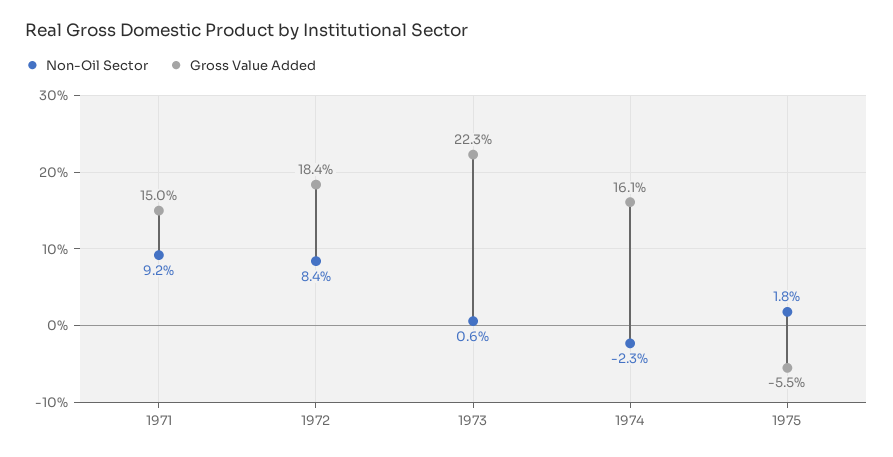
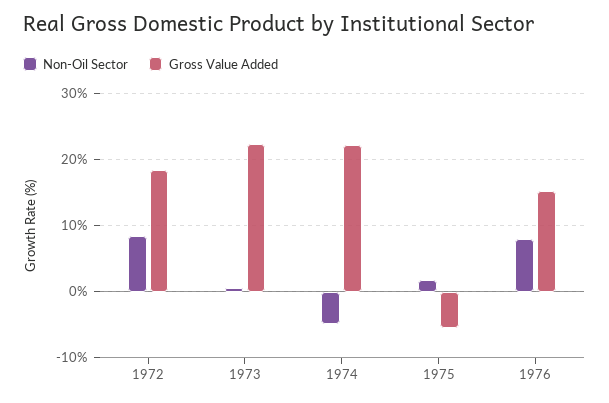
Non-Oil Sector, 1971: 9.2 -> none
Gross Value Added, 1971: 15 -> none
Non-Oil Sector, 1974: -2.3 -> -5
Gross Value Added, 1974: 16.1 -> 22
Non-Oil Sector, 1976: none -> 8
Gross Value Added, 1976: none -> 15

